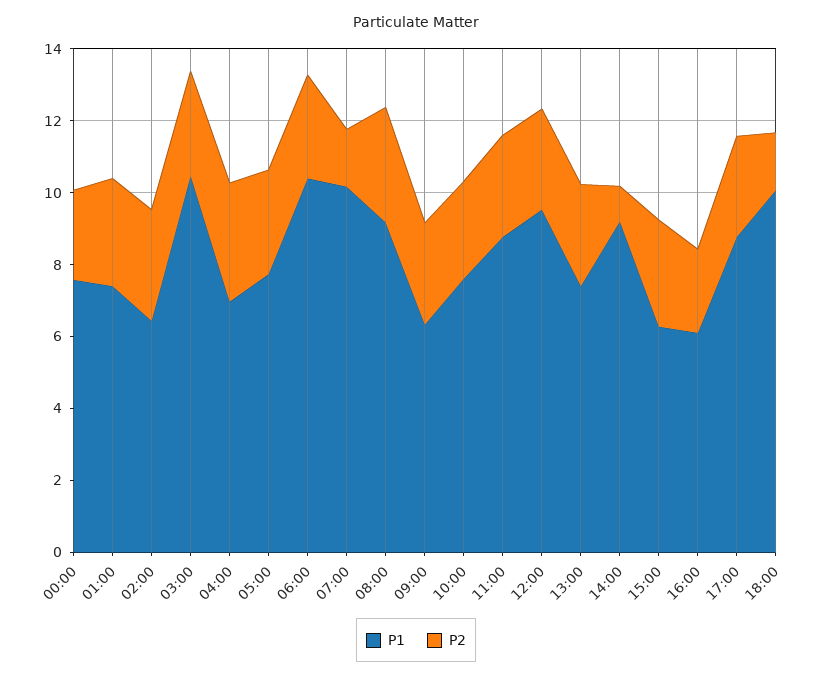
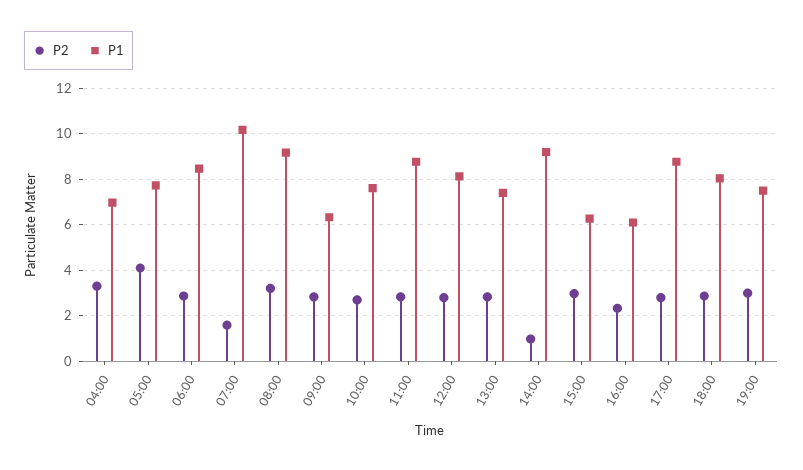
P1, 00:00: 7.5 -> none
P2, 00:00: 2.5 -> none
P1, 01:00: 7.5 -> none
P2, 01:00: 3 -> none
P1, 02:00: 6.5 -> none
P2, 02:00: 3 -> none
P1, 03:00: 10.5 -> none
P2, 03:00: 3 -> none
P2, 05:00: 3 -> 4
P1, 06:00: 10.5 -> 8.5
P1, 12:00: 9.5 -> 8
P1, 18:00: 10 -> 8
P2, 18:00: 1.5 -> 3
P2, 19:00: none -> 3
P1, 19:00: none -> 7.5

